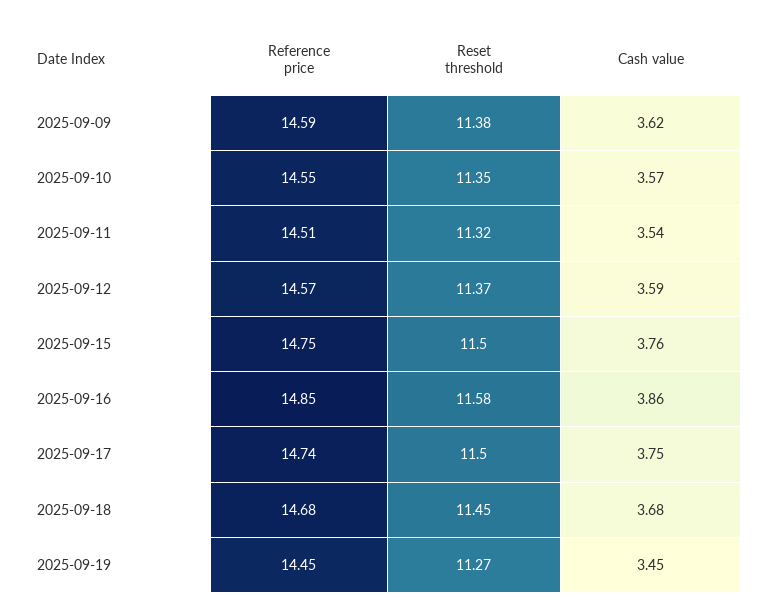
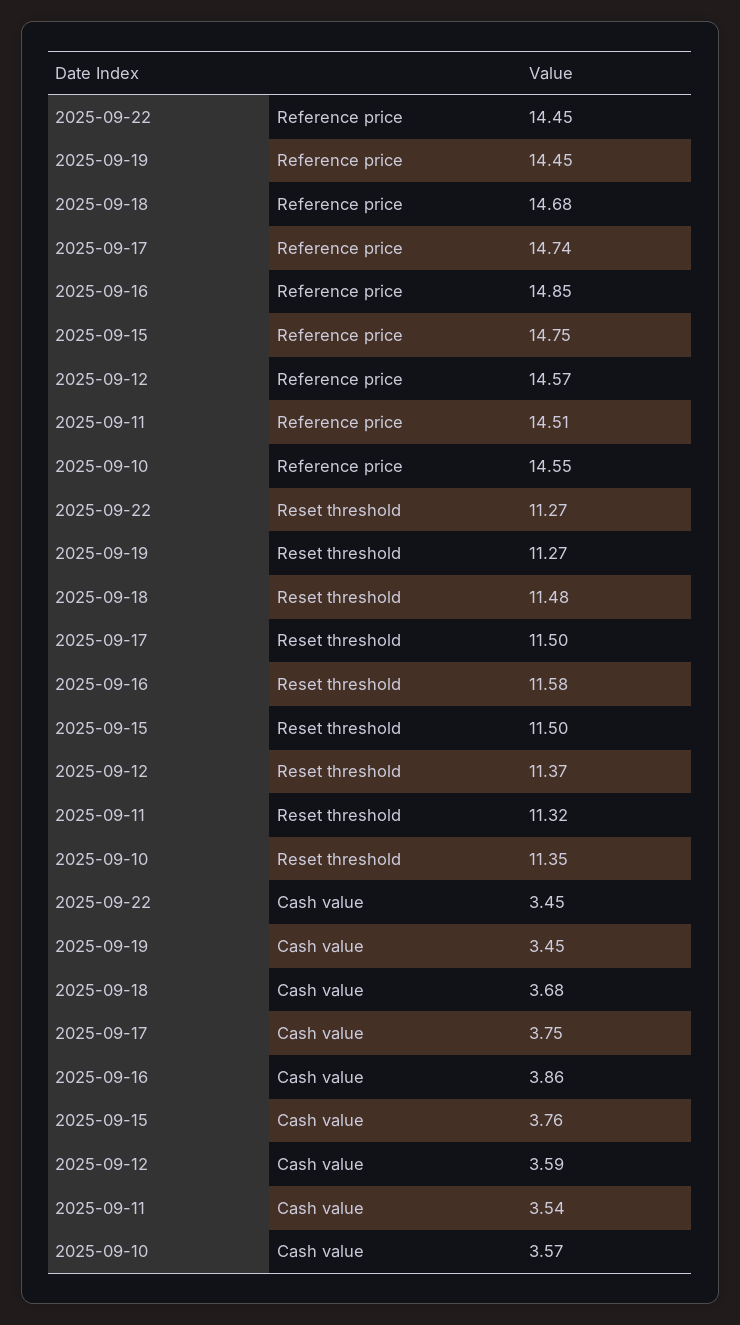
Reference price, 2025-09-09: 14.59 -> none
Reset threshold, 2025-09-09: 11.38 -> none
Cash value, 2025-09-09: 3.62 -> none
Reset threshold, 2025-09-18: 11.45 -> 11.48
Reference price, 2025-09-22: none -> 14.45
Reset threshold, 2025-09-22: none -> 11.27
Cash value, 2025-09-22: none -> 3.45

